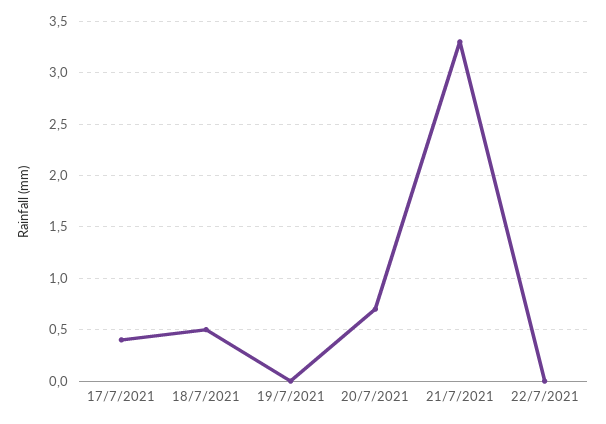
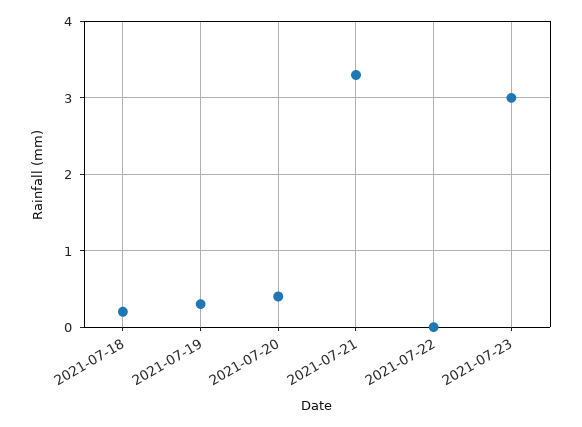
17/7/2021: 0.4 -> none
18/7/2021: 0.5 -> 0.2
19/7/2021: 0 -> 0.3
20/7/2021: 0.7 -> 0.4
2021-07-23: none -> 3

